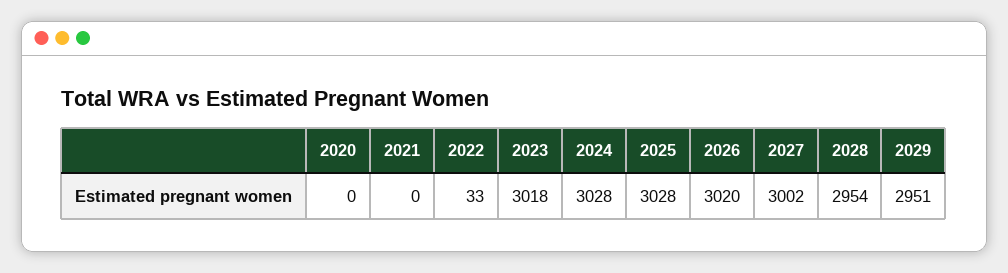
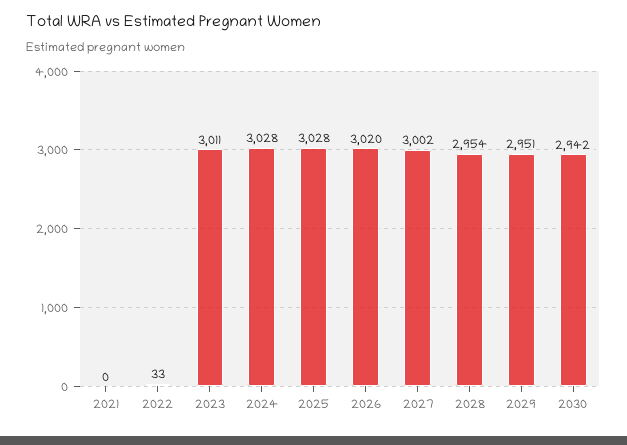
2020: 0 -> none
2023: 3018 -> 3011
2030: none -> 2942

